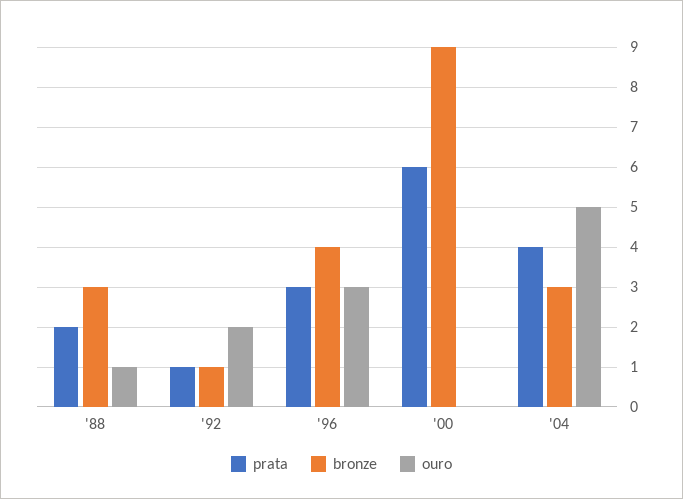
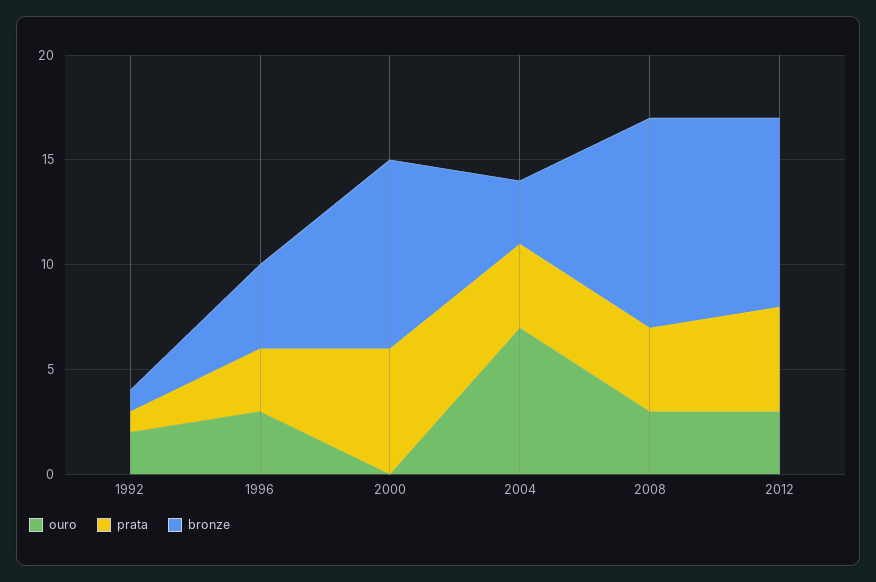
prata, '88: 2 -> none
bronze, '88: 3 -> none
ouro, '88: 1 -> none
ouro, '04: 5 -> 7
ouro, 2008: none -> 3
prata, 2008: none -> 4
bronze, 2008: none -> 10
ouro, 2012: none -> 3
prata, 2012: none -> 5
bronze, 2012: none -> 9

